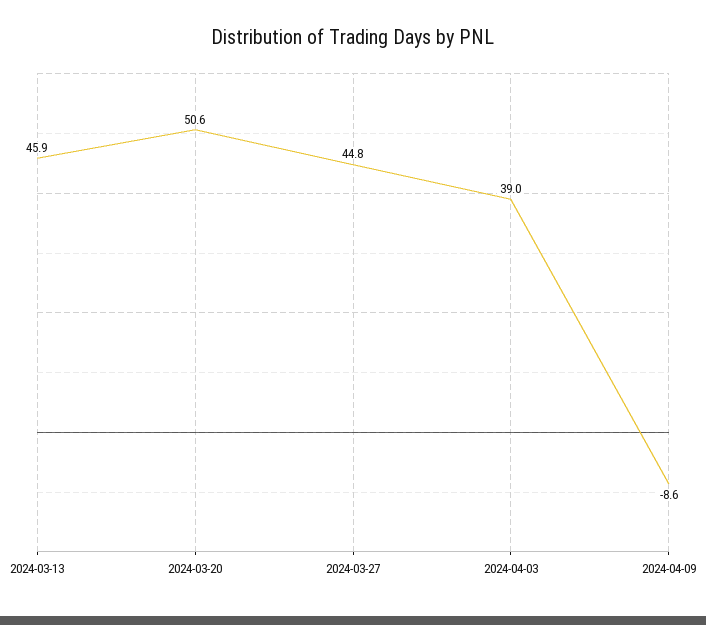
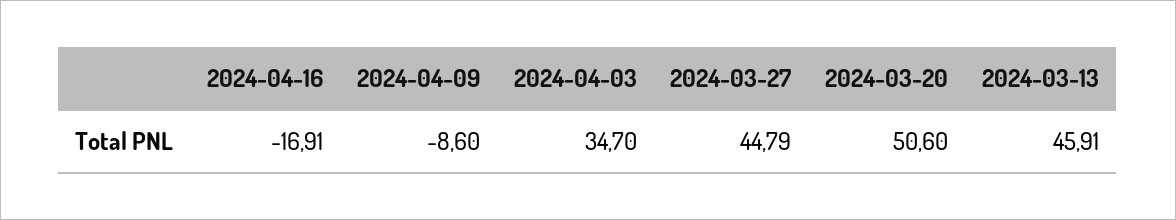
2024-04-03: 39 -> 34.7
2024-04-16: none -> -16.91

